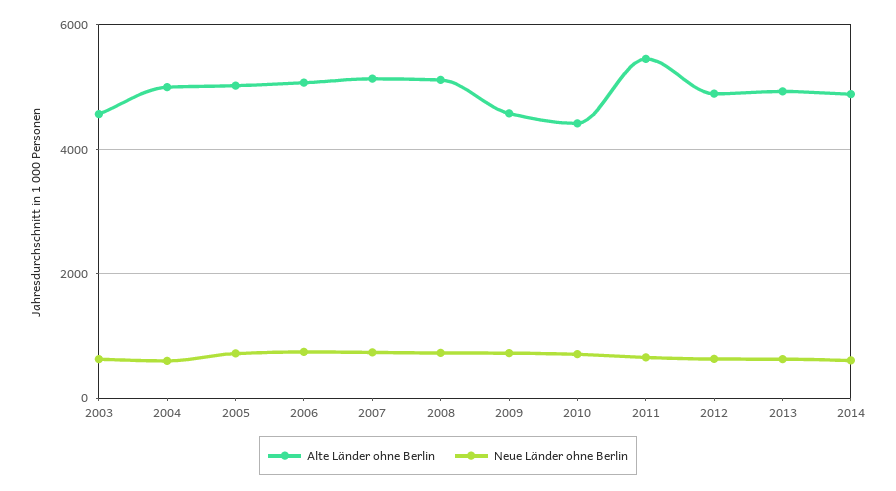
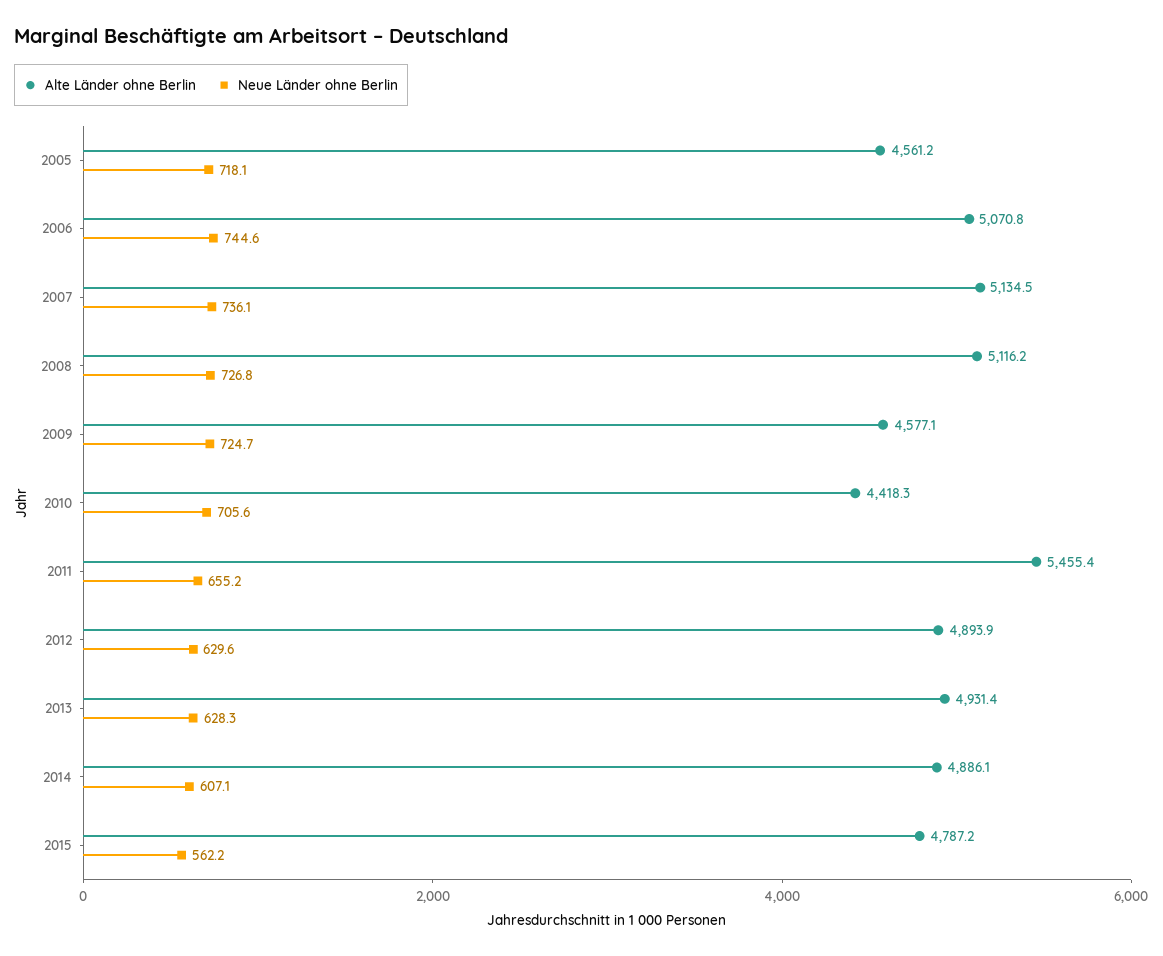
Alte Länder ohne Berlin, 2003: 4600 -> none
Neue Länder ohne Berlin, 2003: 600 -> none
Alte Länder ohne Berlin, 2004: 5000 -> none
Neue Länder ohne Berlin, 2004: 600 -> none
Alte Länder ohne Berlin, 2005: 5000 -> 4561.2
Alte Länder ohne Berlin, 2015: none -> 4787.2
Neue Länder ohne Berlin, 2015: none -> 562.2

